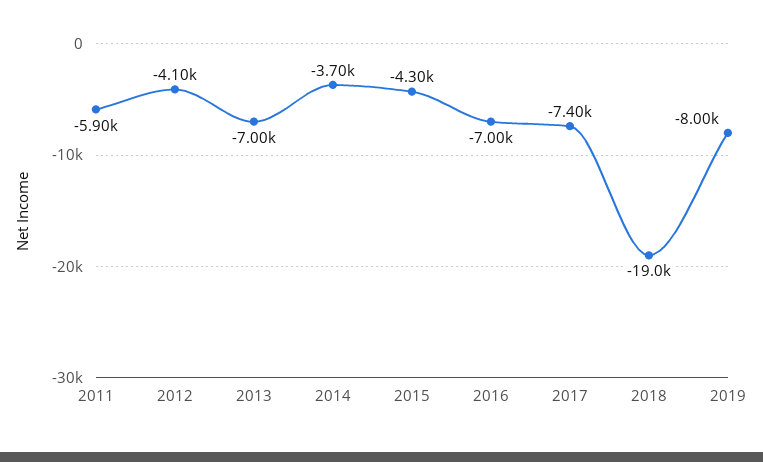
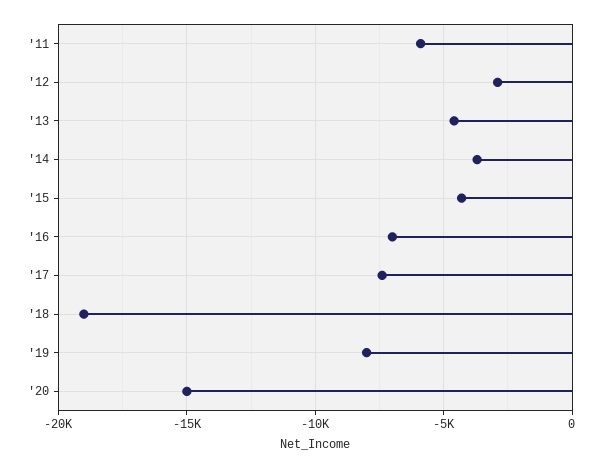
2012: -4100 -> -3000
2013: -7000 -> -4500
'20: none -> -15000

